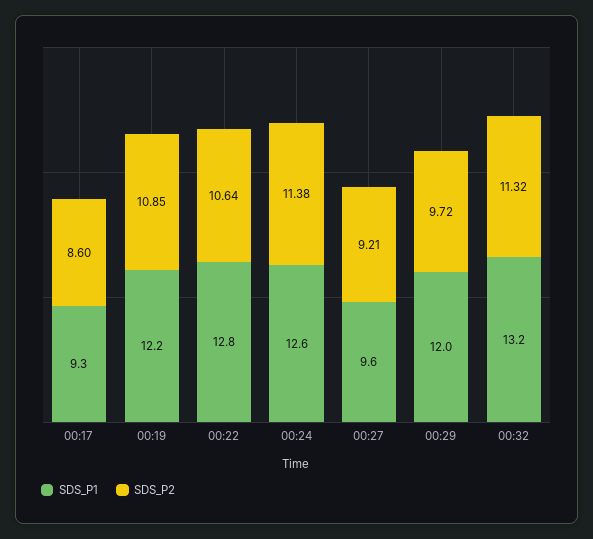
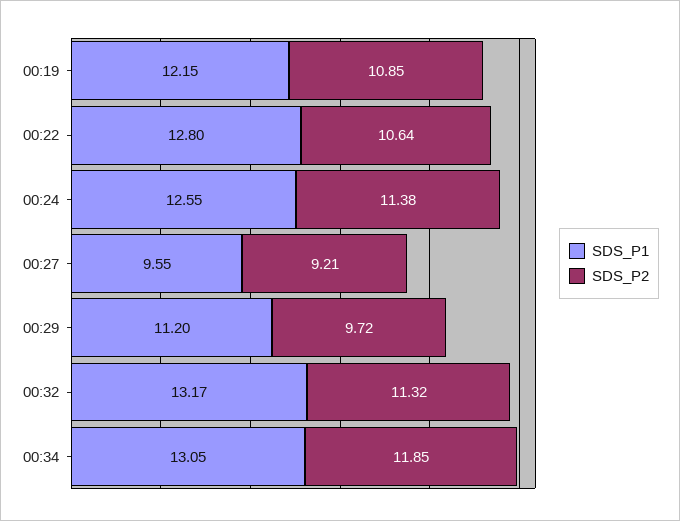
SDS_P1, 00:17: 9.3 -> none
SDS_P2, 00:17: 8.6 -> none
SDS_P1, 00:29: 12 -> 11.2
SDS_P1, 00:34: none -> 13.05
SDS_P2, 00:34: none -> 11.85

